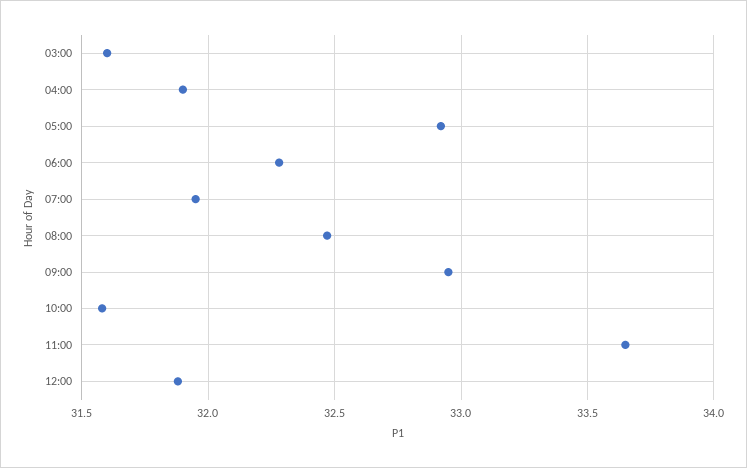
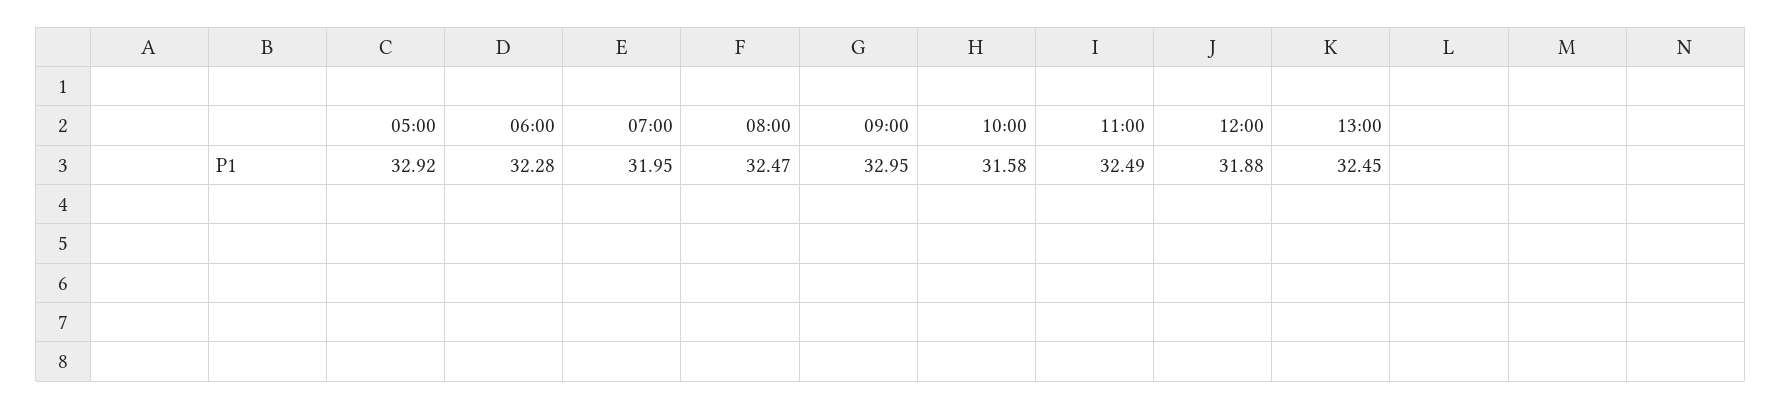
03:00: 31.6 -> none
04:00: 31.9 -> none
11:00: 33.65 -> 32.49
13:00: none -> 32.45

